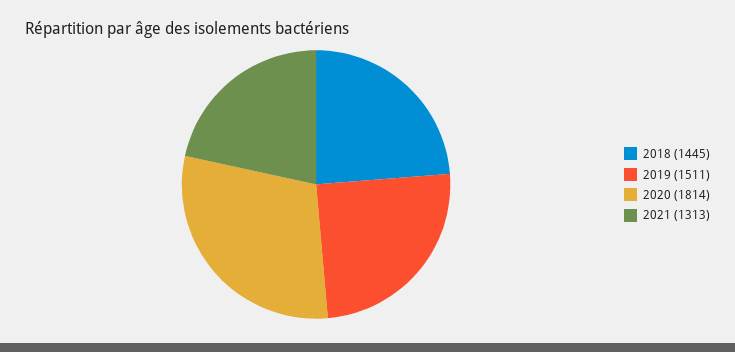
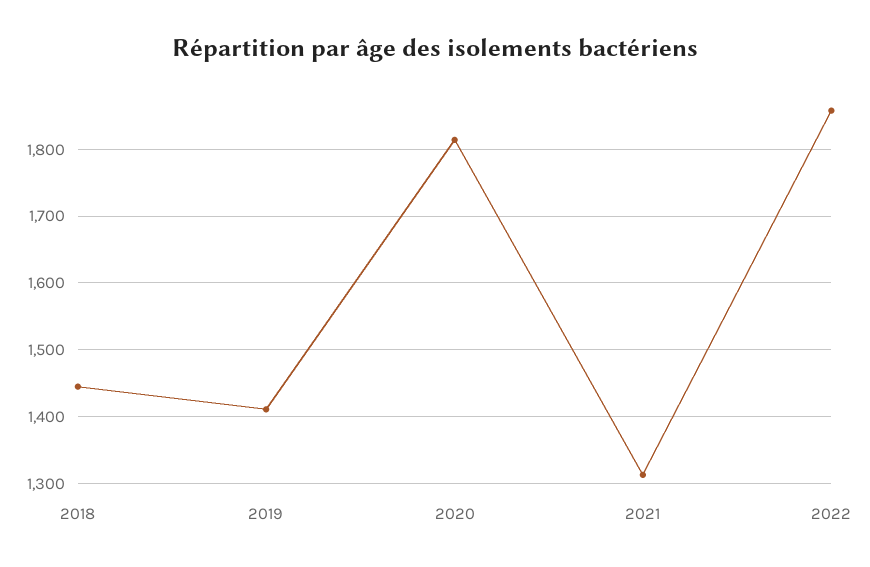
2019: 1511 -> 1410
2022: none -> 1860

